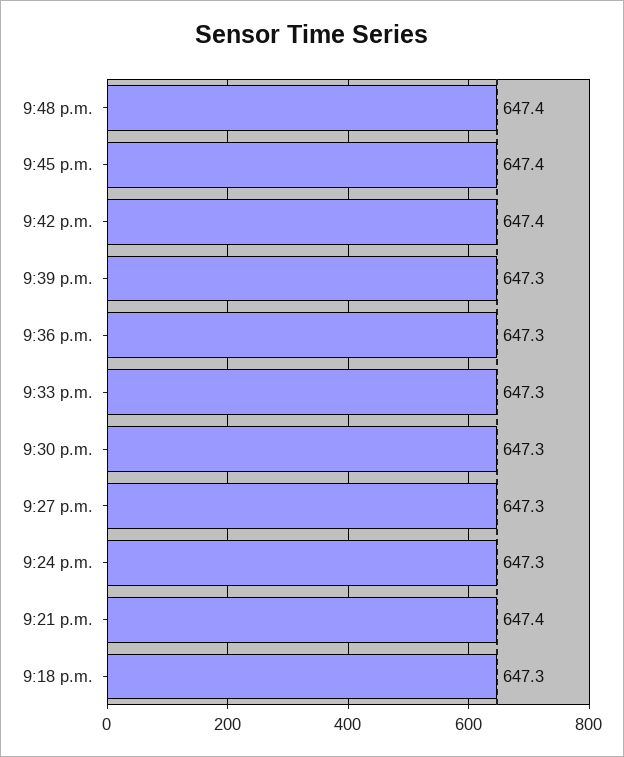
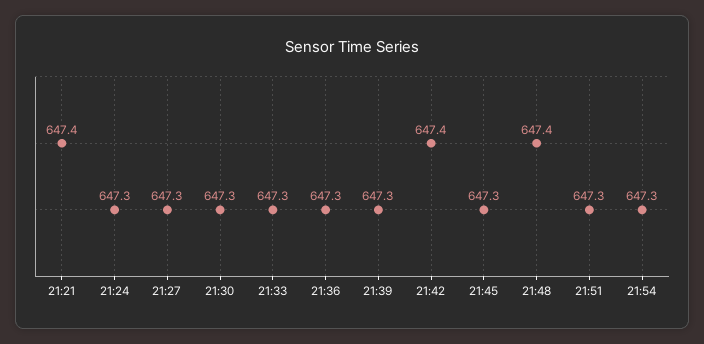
9:45 p.m.: 647.4 -> 647.3
9:18 p.m.: 647.3 -> none
21:51: none -> 647.3
21:54: none -> 647.3

